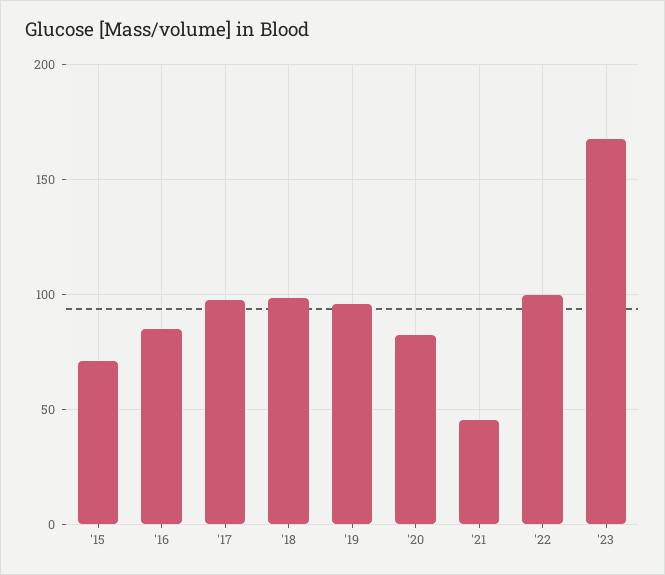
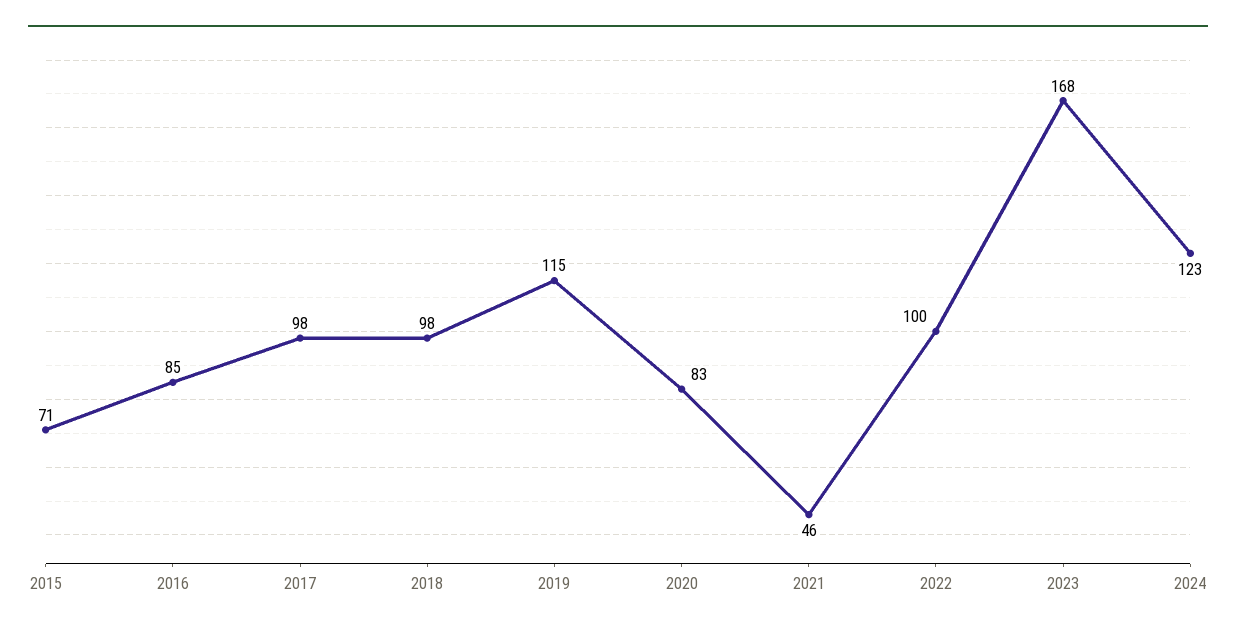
'19: 95 -> 115
2024: none -> 123

